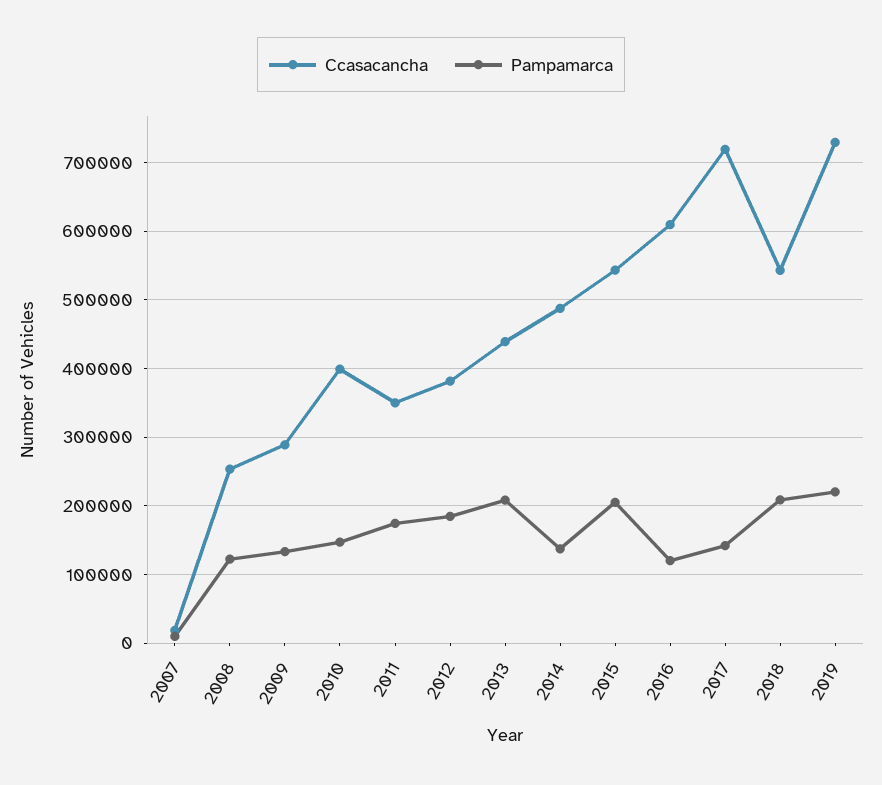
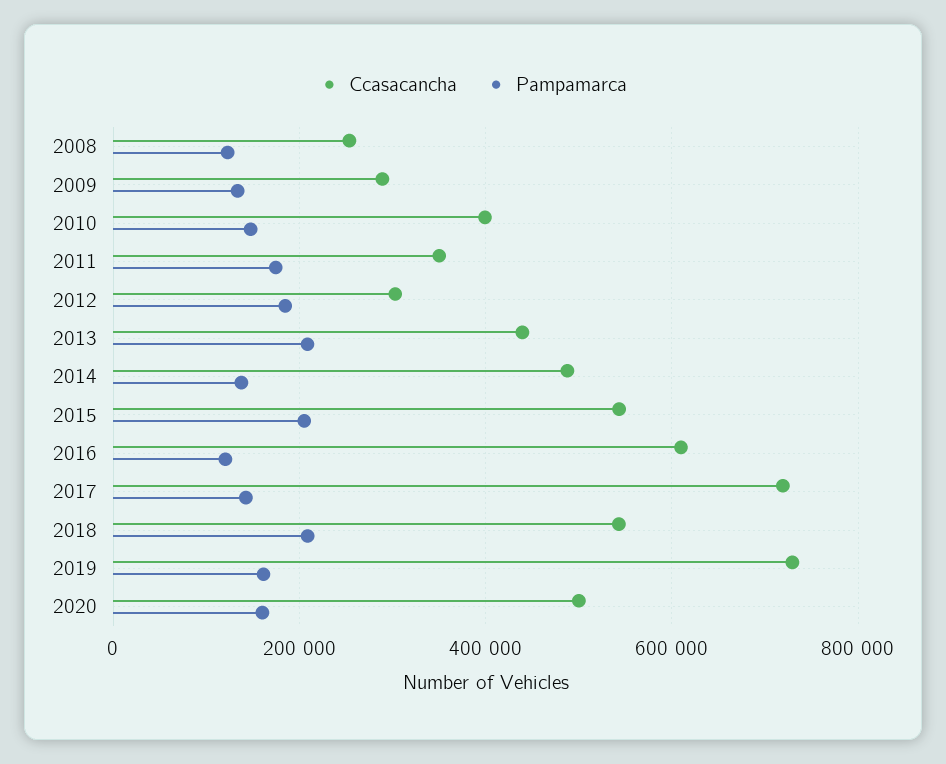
Ccasacancha, 2007: 20000 -> none
Pampamarca, 2007: 10000 -> none
Ccasacancha, 2012: 380000 -> 300000
Pampamarca, 2019: 220000 -> 160000
Ccasacancha, 2020: none -> 500000
Pampamarca, 2020: none -> 160000

